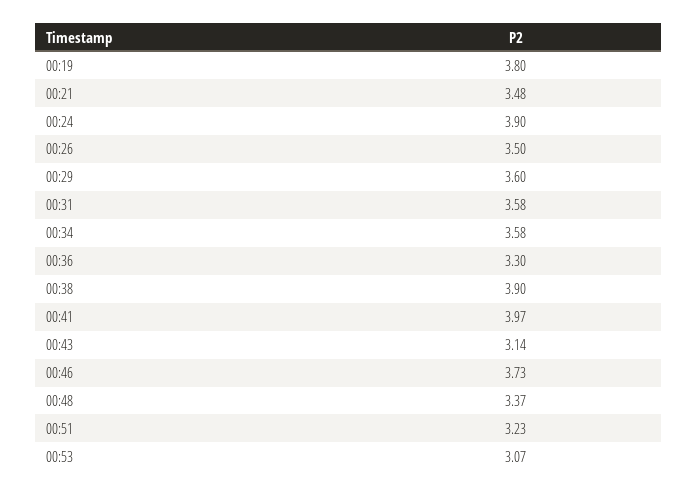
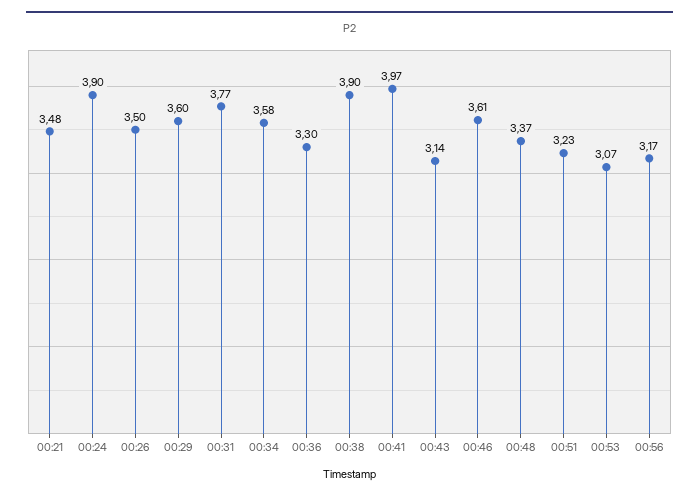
00:19: 3.8 -> none
00:31: 3.58 -> 3.77
00:46: 3.73 -> 3.61
00:56: none -> 3.17

